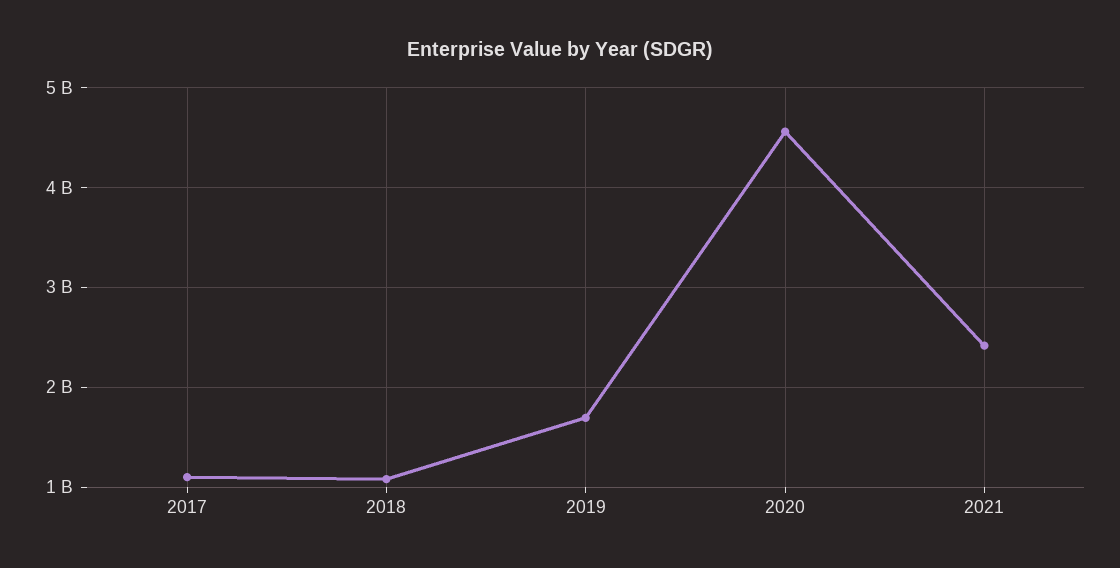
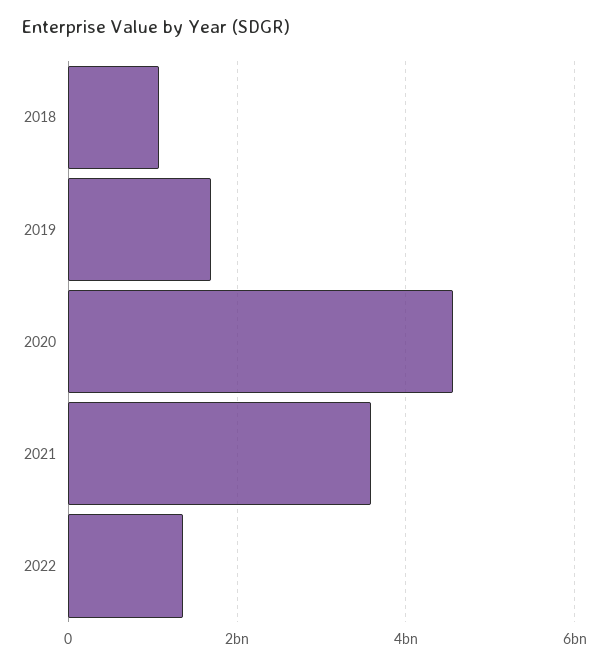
2017: 1100000000 -> none
2021: 2400000000 -> 3600000000
2022: none -> 1400000000

